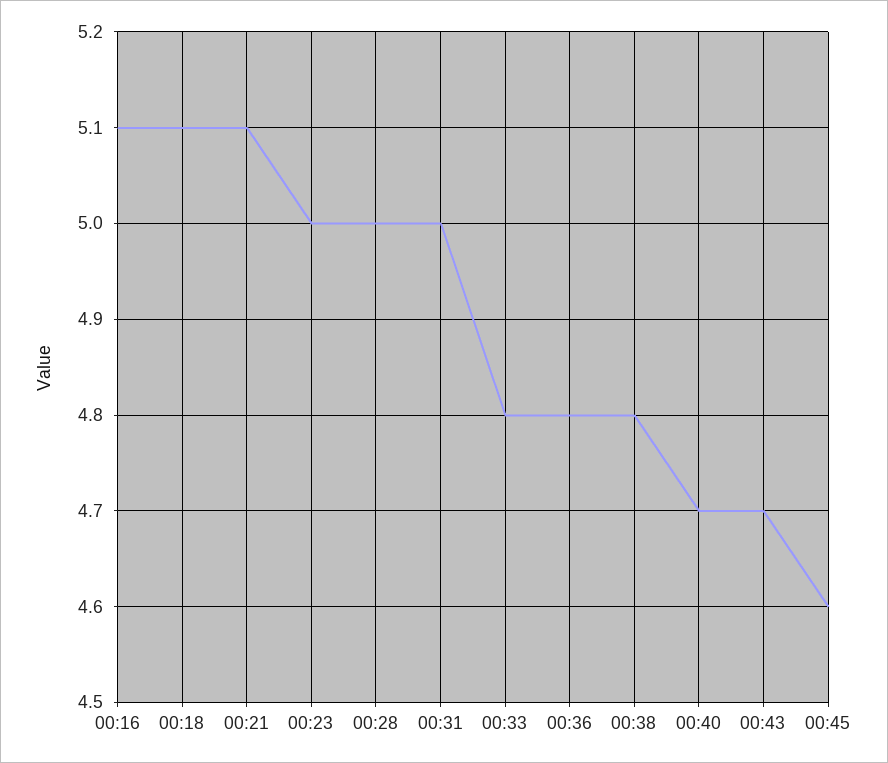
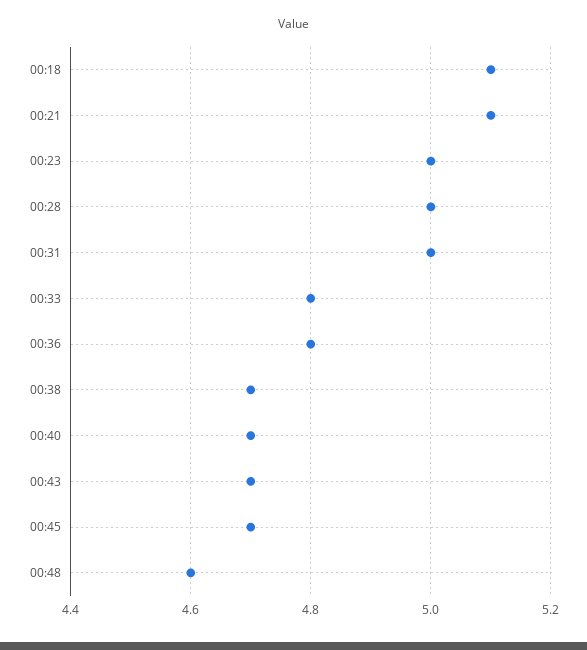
00:16: 5.1 -> none
00:38: 4.8 -> 4.7
00:45: 4.6 -> 4.7
00:48: none -> 4.6

